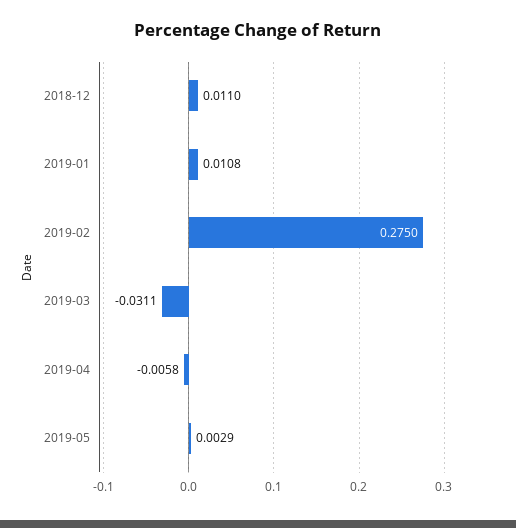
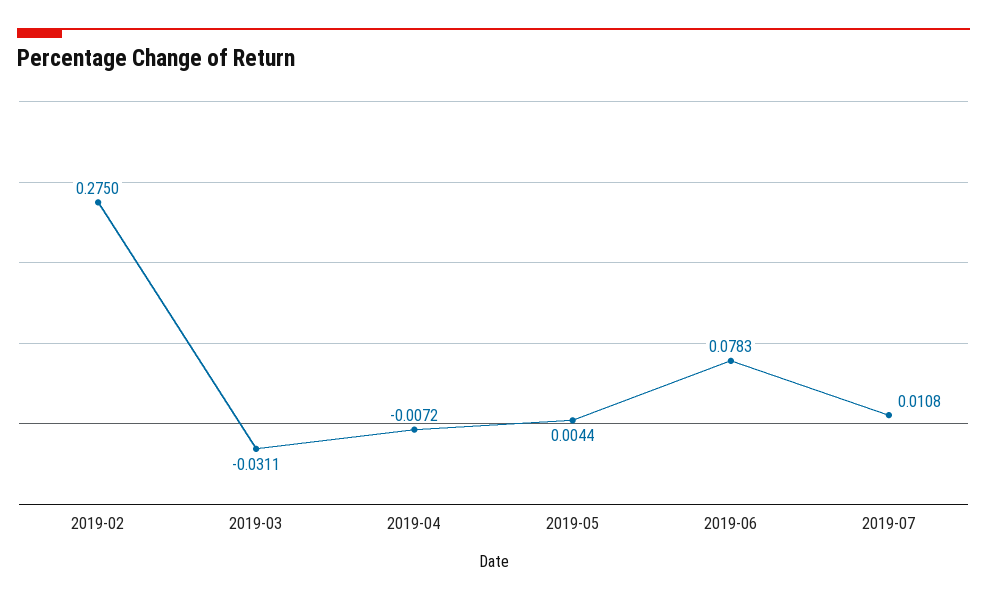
2018-12: 0.011 -> none
2019-01: 0.0108 -> none
2019-04: -0.0058 -> -0.0072
2019-05: 0.0029 -> 0.0044
2019-06: none -> 0.0783
2019-07: none -> 0.0108

